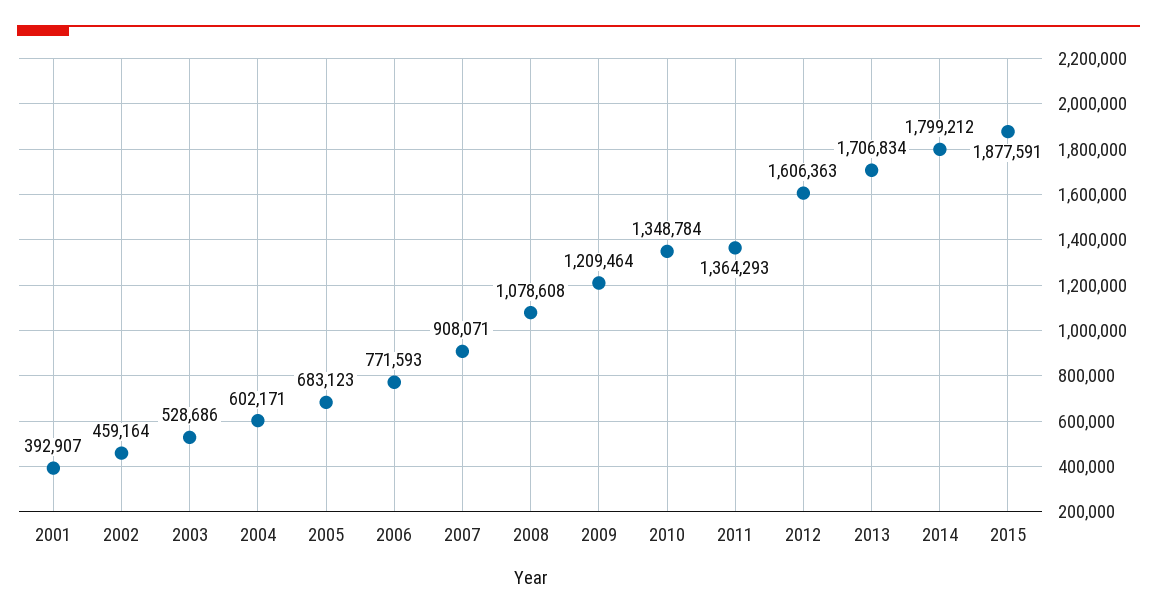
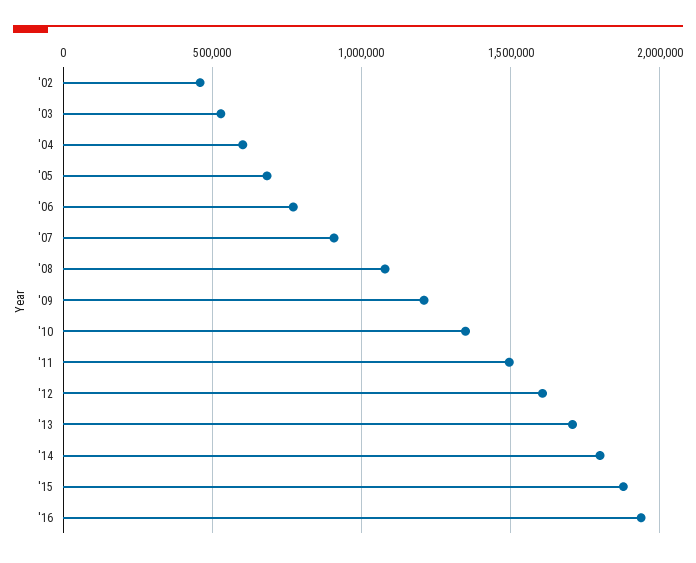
2001: 392907 -> none
2011: 1364293 -> 1500000
'16: none -> 1950000

